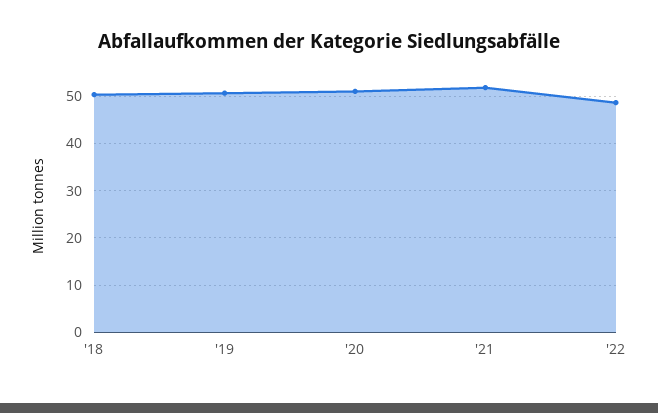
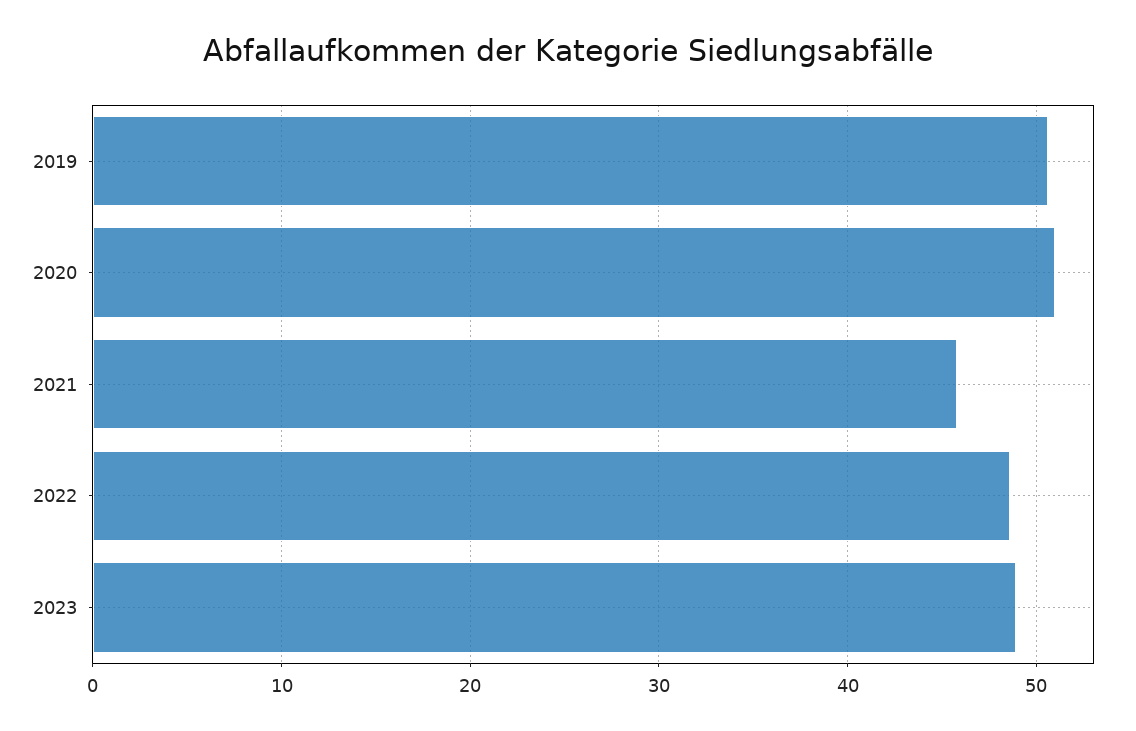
'18: 50 -> none
'21: 52 -> 46
2023: none -> 49

